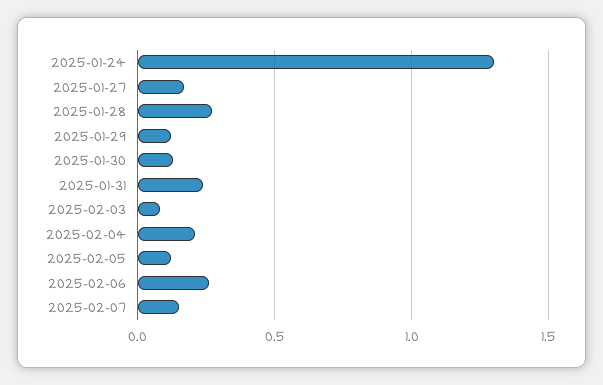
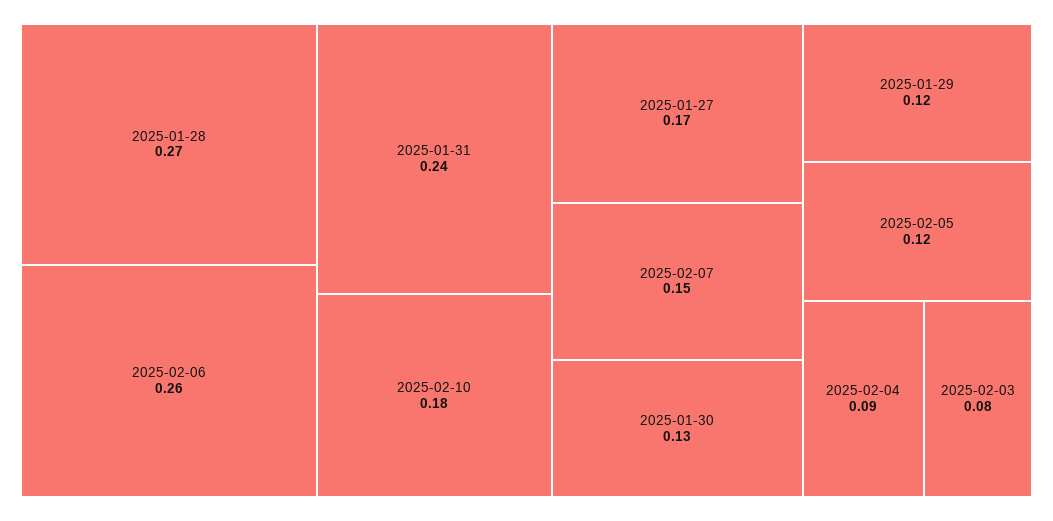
2025-01-24: 1.3 -> none
2025-02-04: 0.2 -> 0.09
2025-02-10: none -> 0.18

